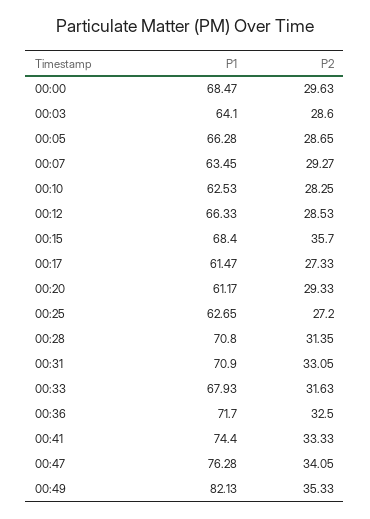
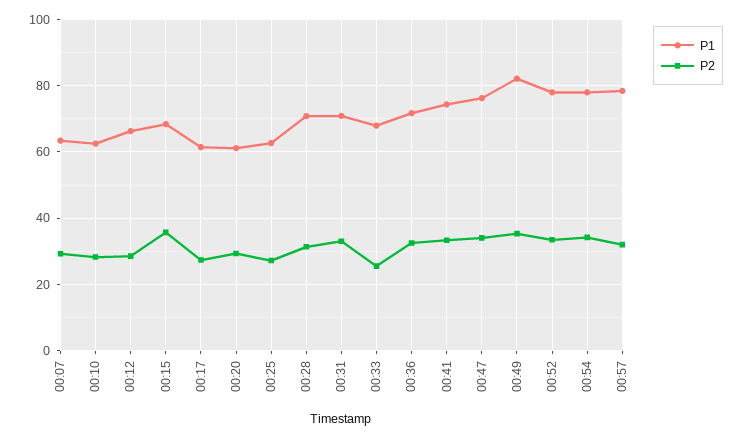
P1, 00:00: 68.47 -> none
P2, 00:00: 29.63 -> none
P1, 00:03: 64.1 -> none
P2, 00:03: 28.6 -> none
P1, 00:05: 66.28 -> none
P2, 00:05: 28.65 -> none
P2, 00:33: 31.63 -> 26
P1, 00:52: none -> 78
P2, 00:52: none -> 34
P1, 00:54: none -> 78
P2, 00:54: none -> 34
P1, 00:57: none -> 78
P2, 00:57: none -> 32

